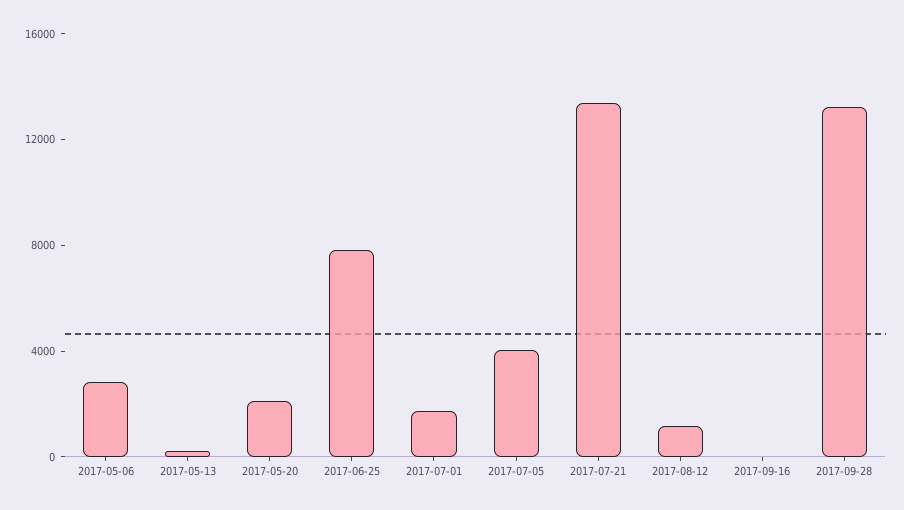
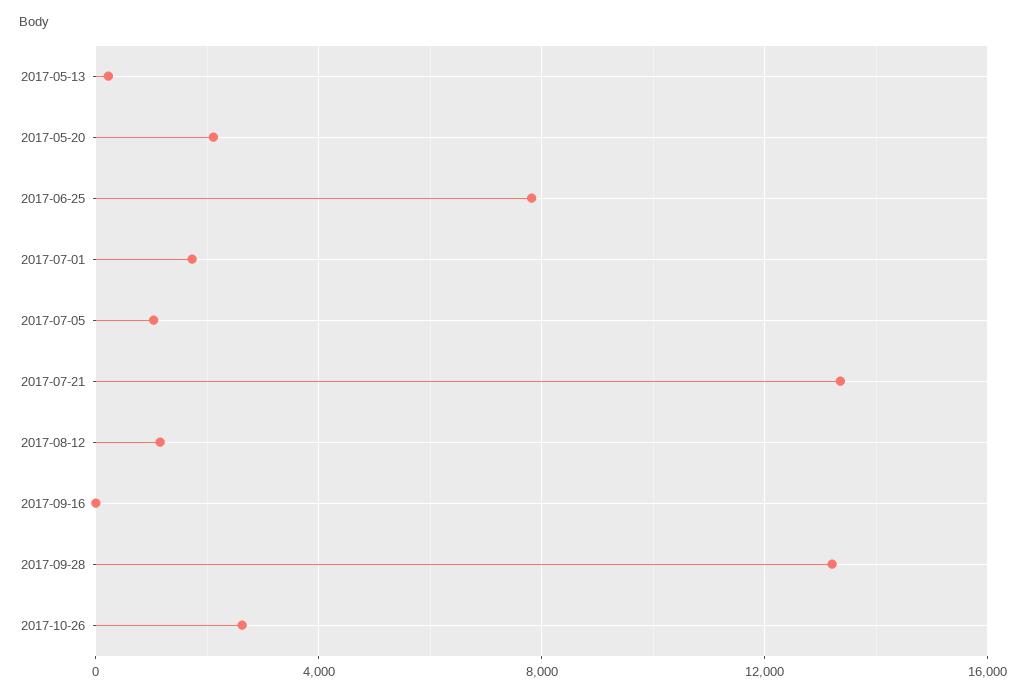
2017-05-06: 3000 -> none
2017-07-05: 4000 -> 1000
2017-10-26: none -> 2500

